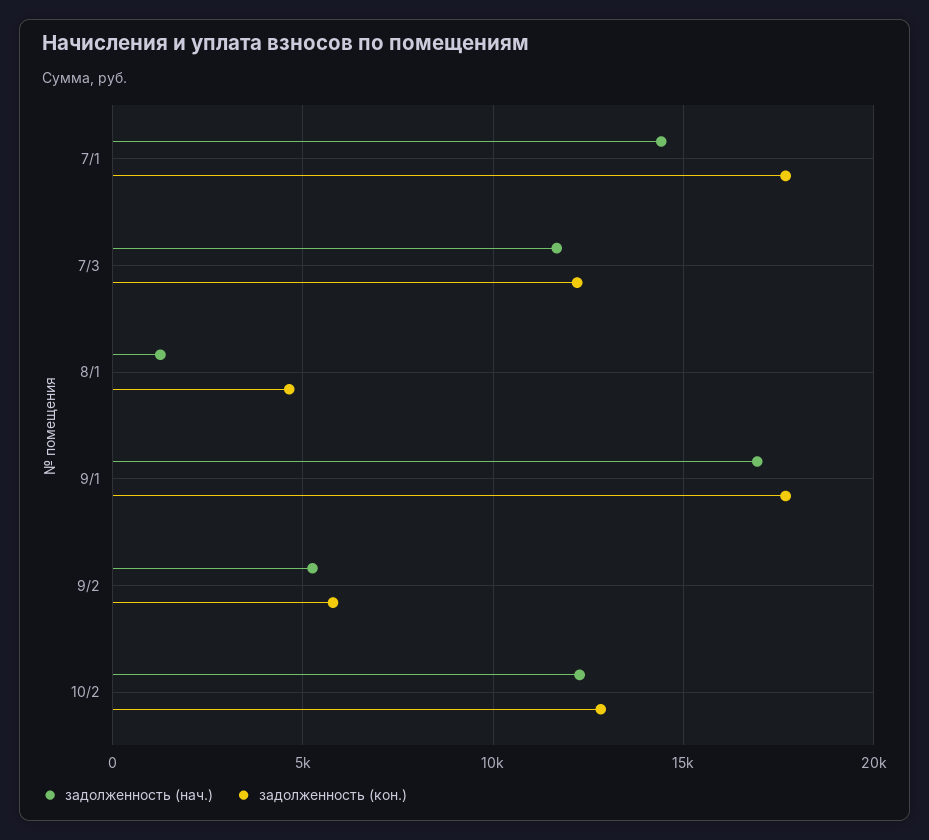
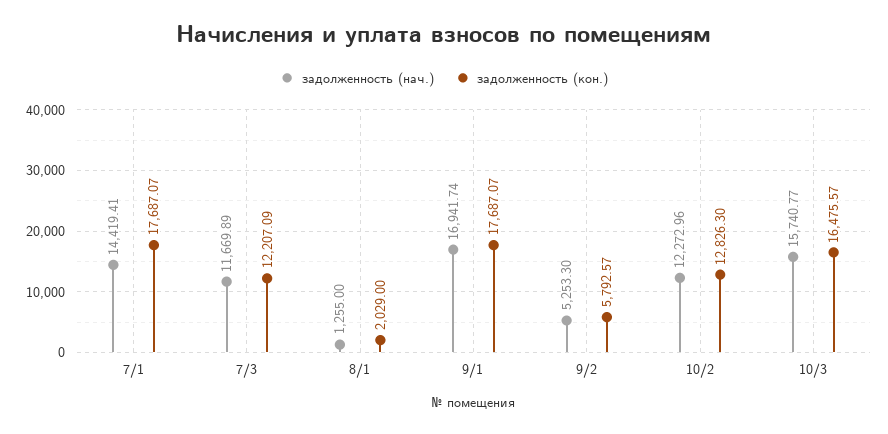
задолженность (кон.), 8/1: 4500 -> 2029
задолженность (нач.), 10/3: none -> 15740.77
задолженность (кон.), 10/3: none -> 16475.57

